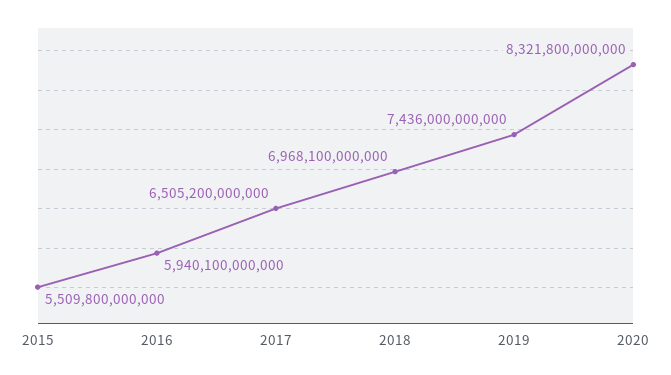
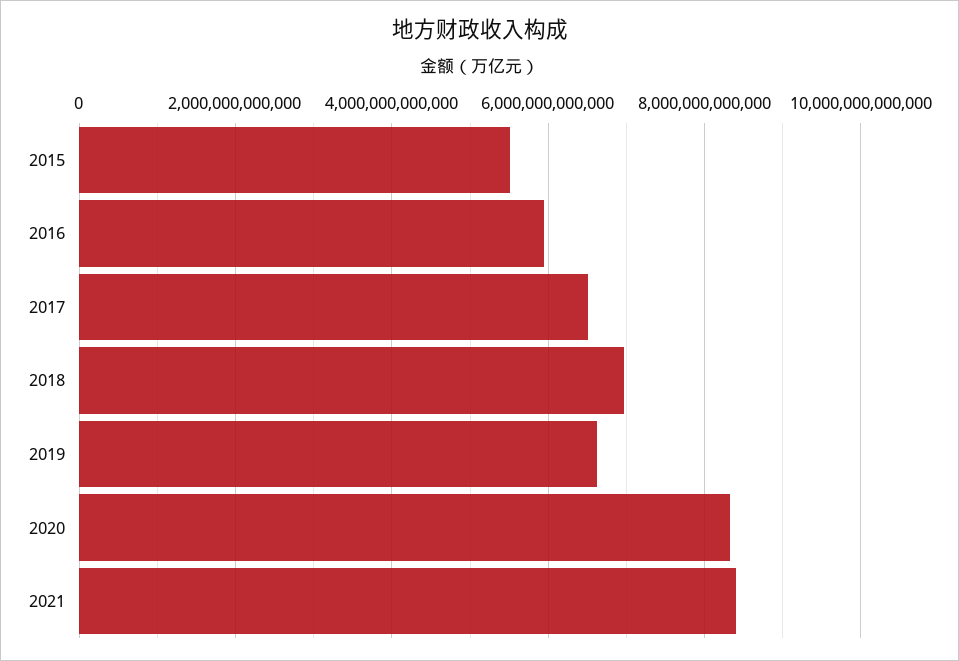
2019: 7436000000000 -> 6600000000000
2021: none -> 8400000000000

